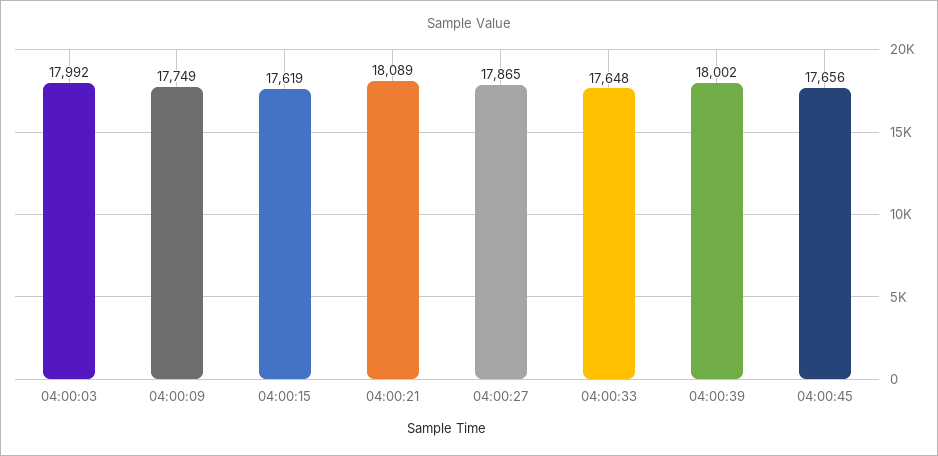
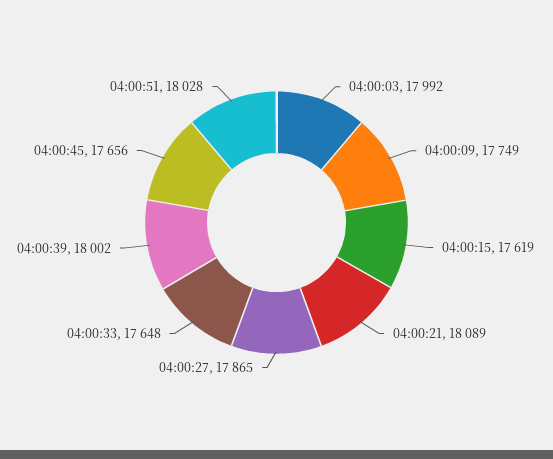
04:00:51: none -> 18028

